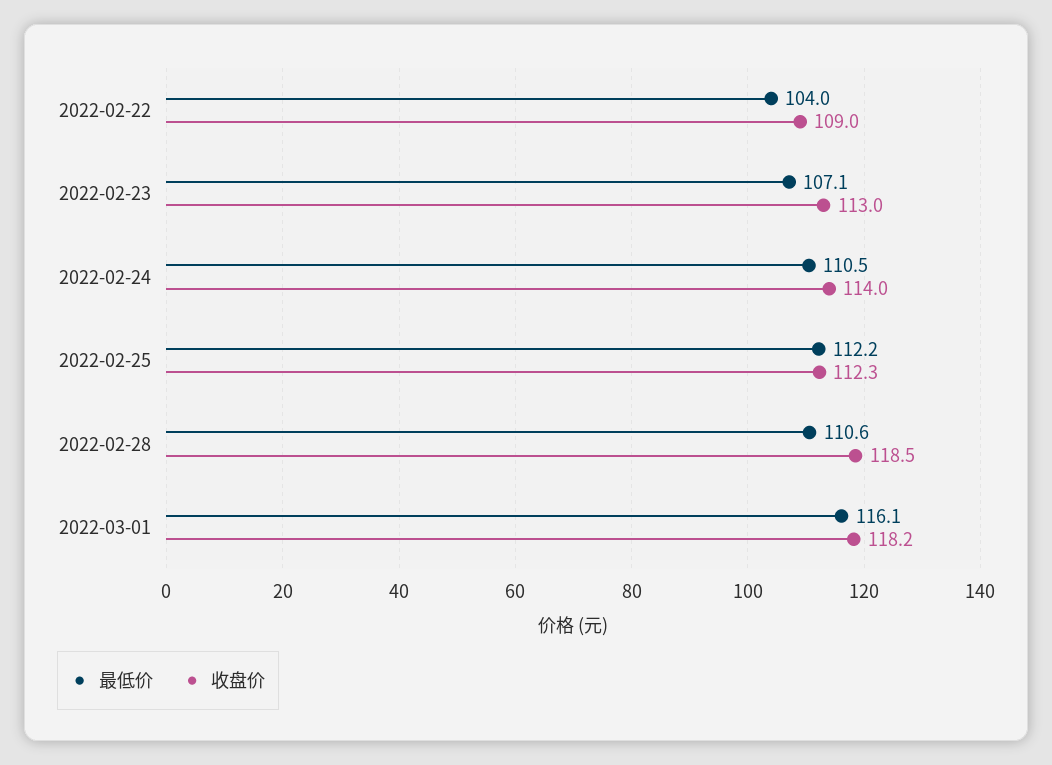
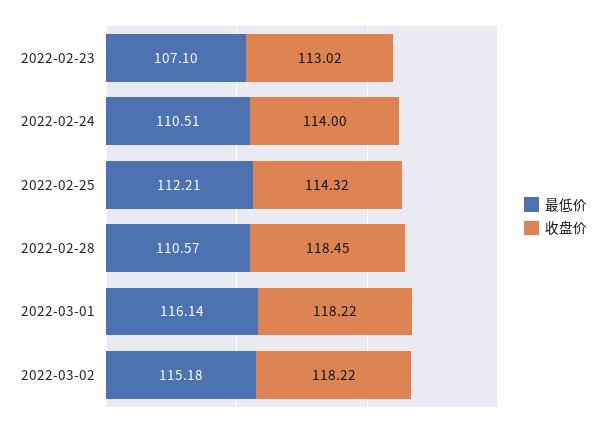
最低价, 2022-02-22: 104 -> none
收盘价, 2022-02-22: 109 -> none
收盘价, 2022-02-25: 112.3 -> 114.32
最低价, 2022-03-02: none -> 115.18
收盘价, 2022-03-02: none -> 118.22

